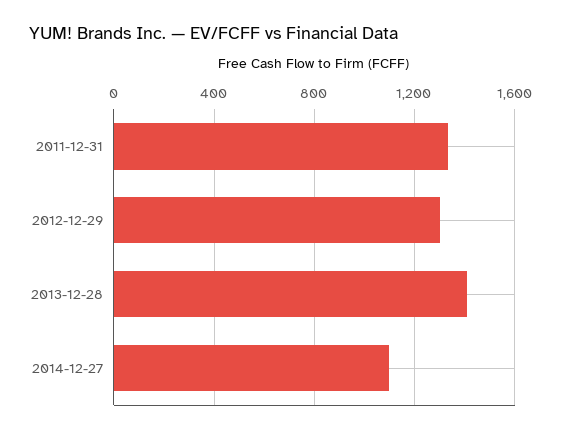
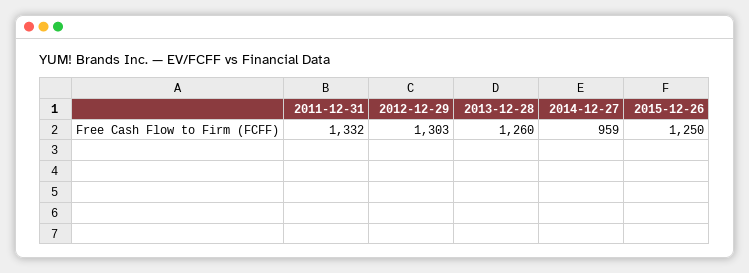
2013-12-28: 1400 -> 1260
2014-12-27: 1100 -> 959
2015-12-26: none -> 1250

